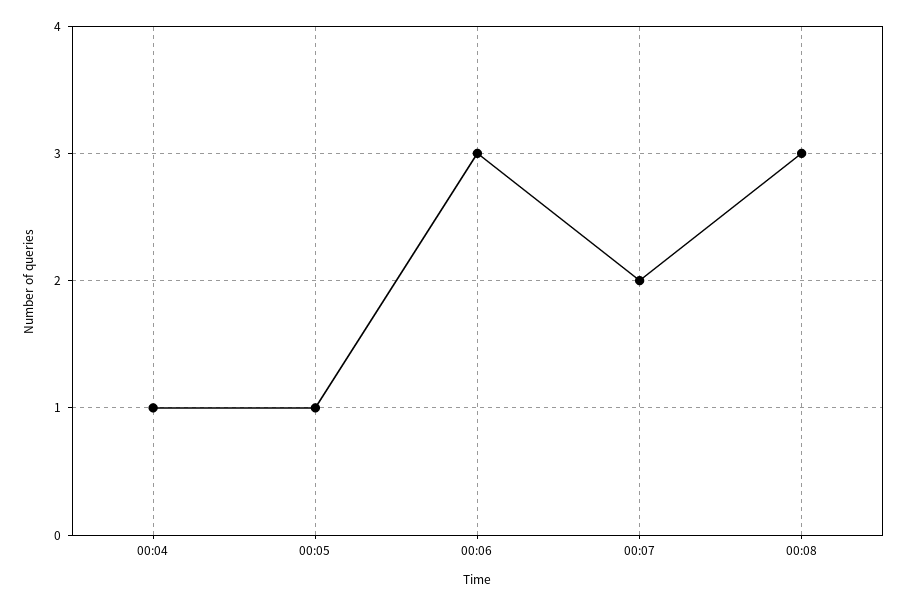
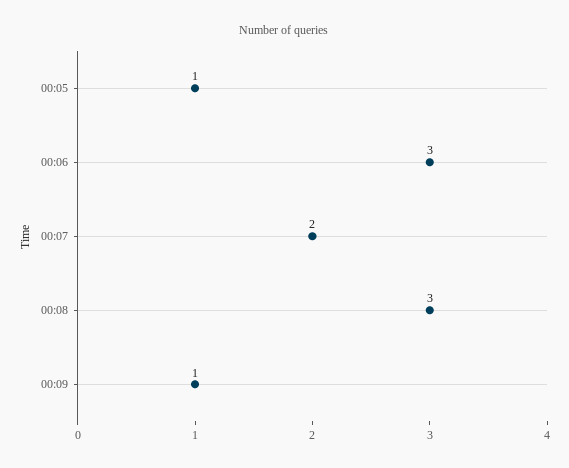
00:04: 1 -> none
00:09: none -> 1

